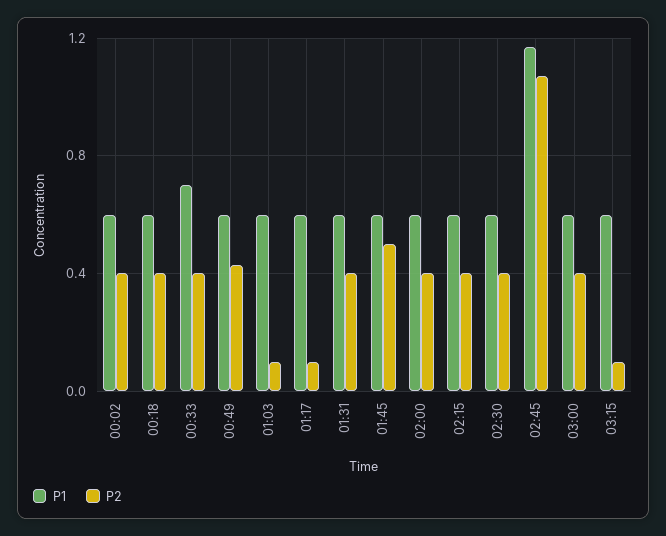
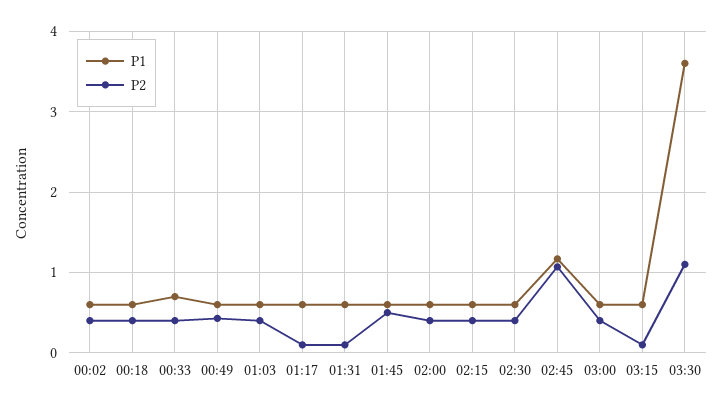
P2, 01:03: 0.1 -> 0.4
P2, 01:31: 0.4 -> 0.1
P1, 03:30: none -> 3.6
P2, 03:30: none -> 1.1

